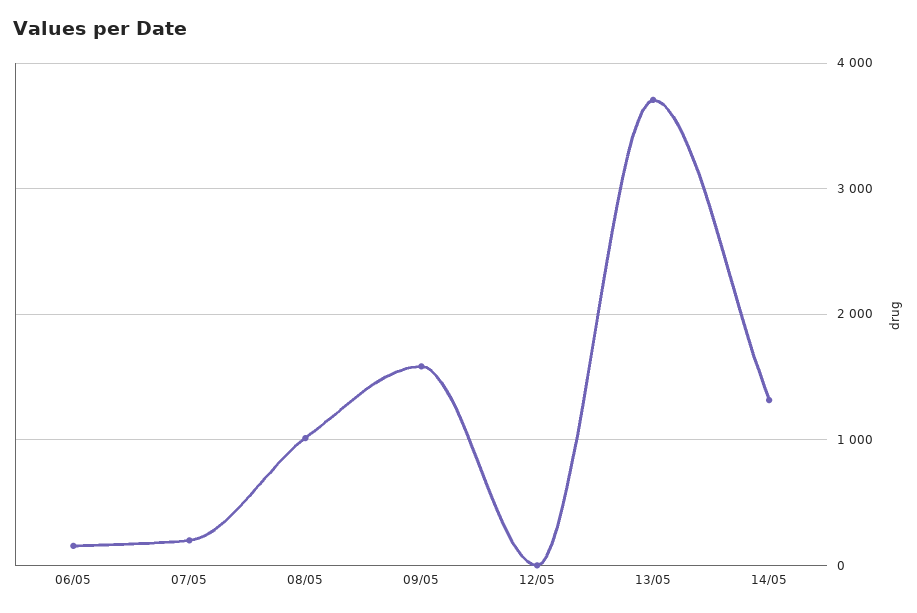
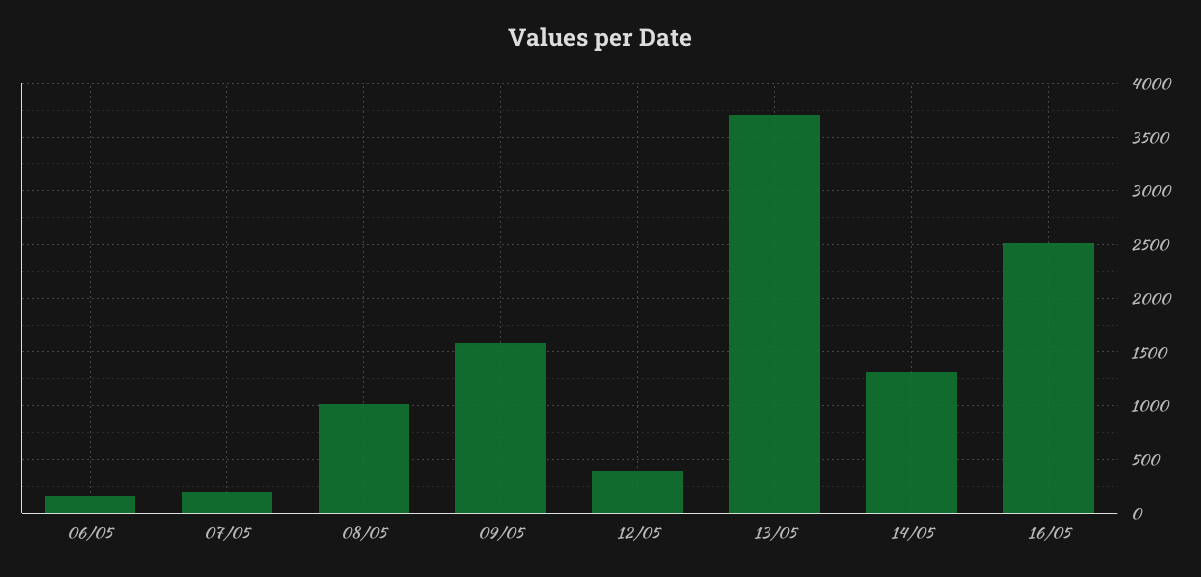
12/05: 0 -> 400
16/05: none -> 2500

